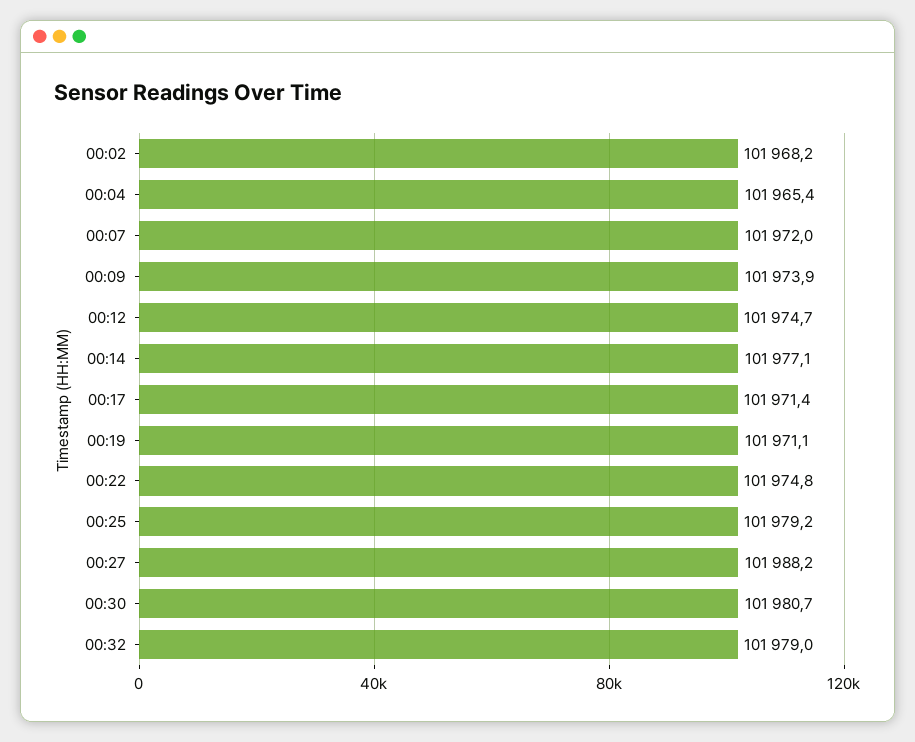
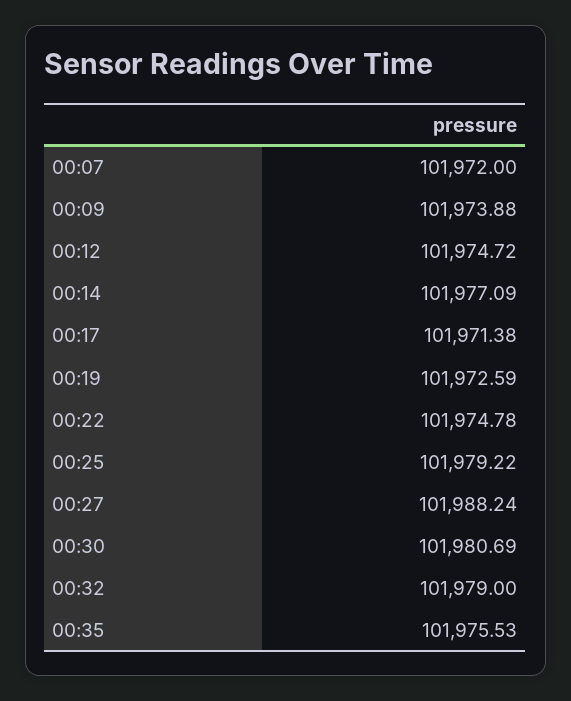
00:02: 101968.2 -> none
00:04: 101965.4 -> none
00:19: 101971.1 -> 101972.59
00:35: none -> 101975.53

